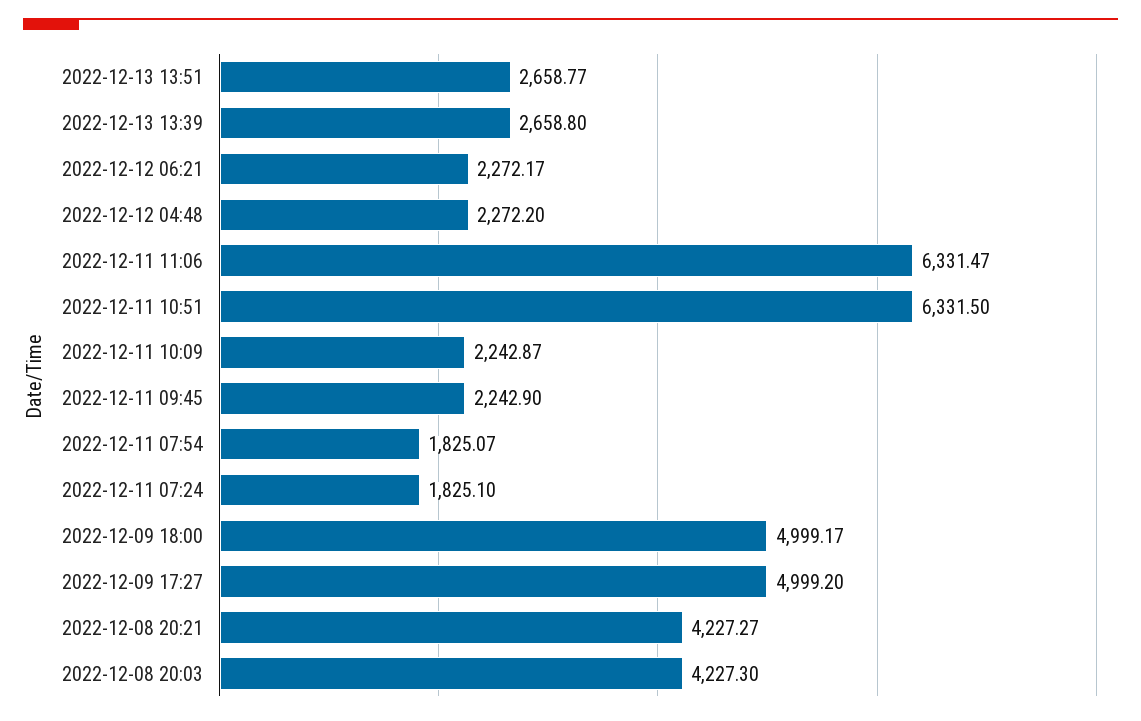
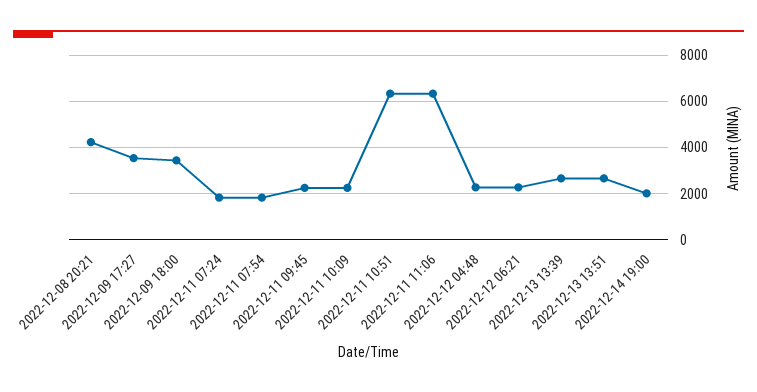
2022-12-09 18:00: 4999.17 -> 3500
2022-12-09 17:27: 4999.2 -> 3500
2022-12-08 20:03: 4227.3 -> none
2022-12-14 19:00: none -> 2000

